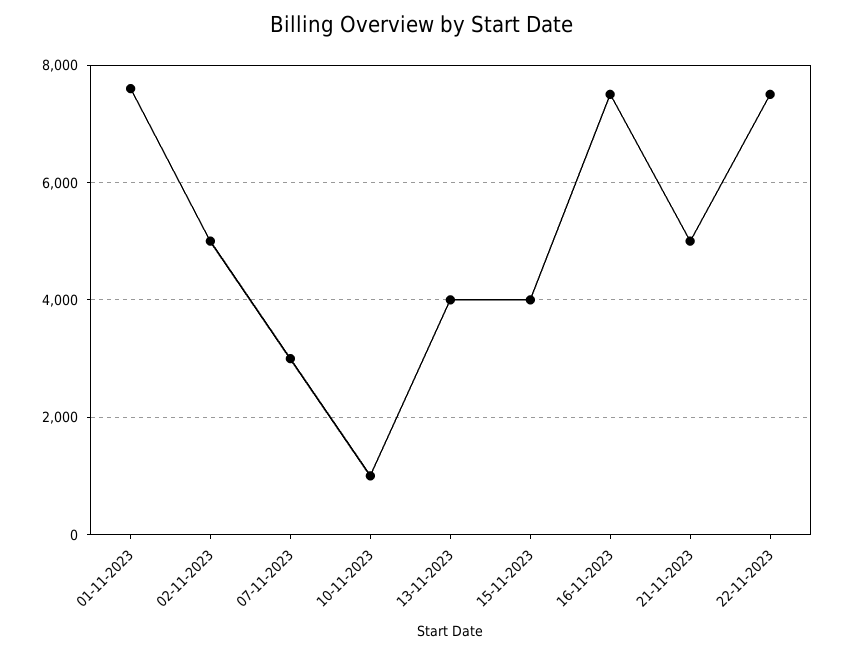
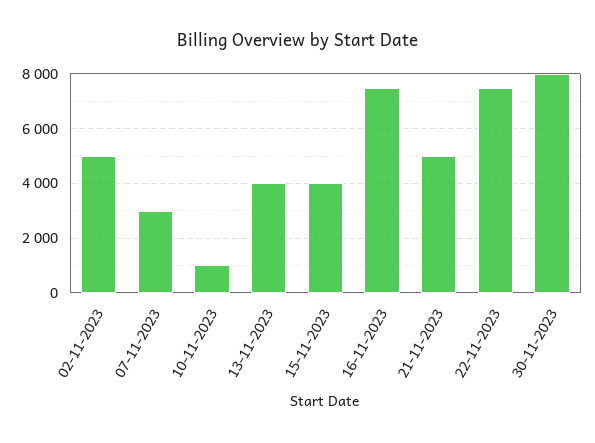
01-11-2023: 7600 -> none
30-11-2023: none -> 8000

